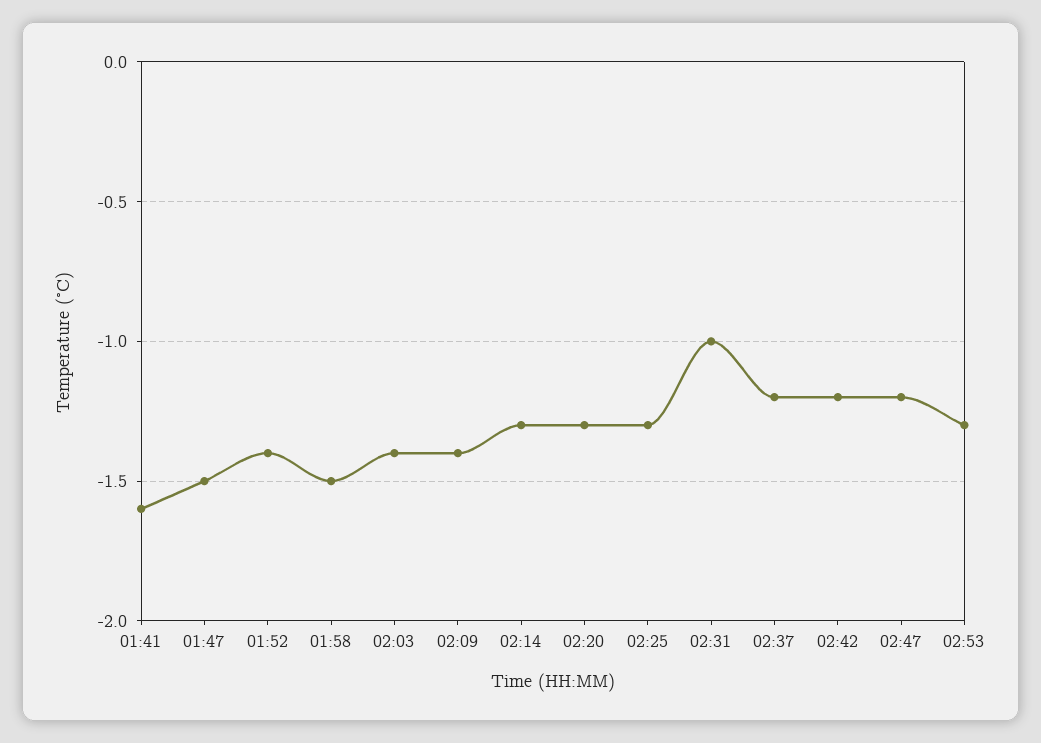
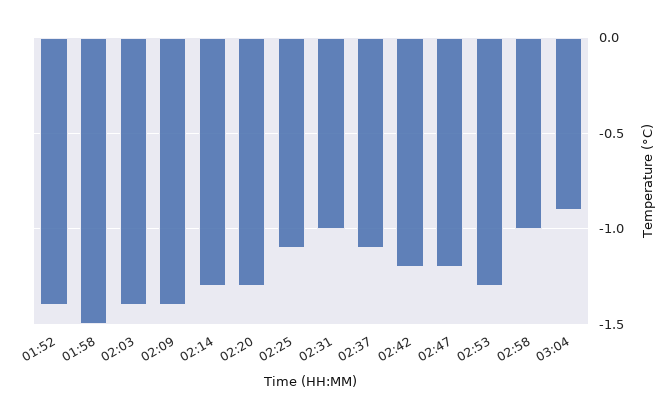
01:41: -1.6 -> none
01:47: -1.5 -> none
02:25: -1.3 -> -1.1
02:37: -1.2 -> -1.1
02:58: none -> -1
03:04: none -> -0.9

